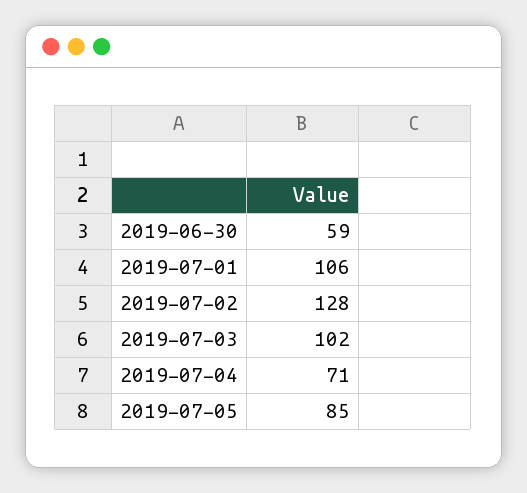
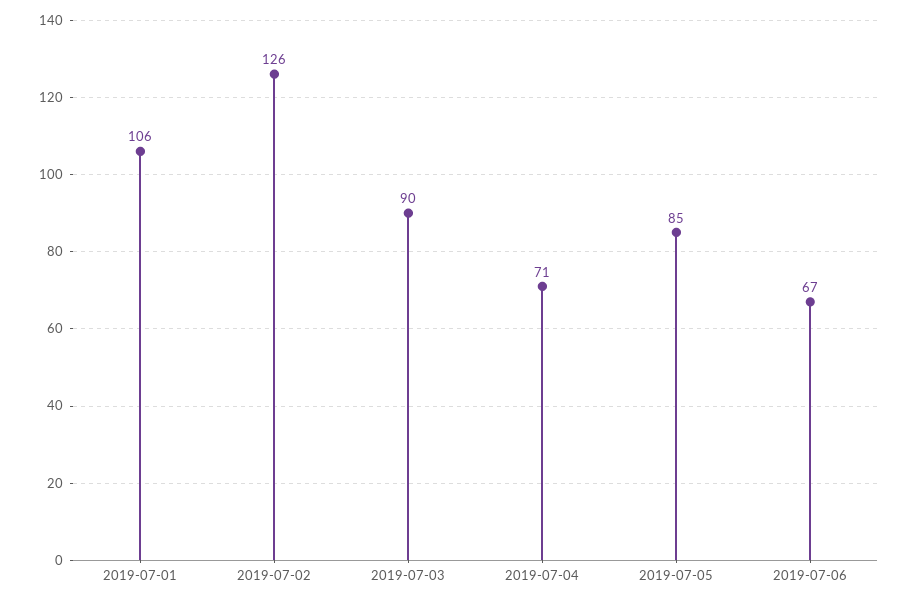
2019-06-30: 59 -> none
2019-07-02: 128 -> 126
2019-07-03: 102 -> 90
2019-07-06: none -> 67

